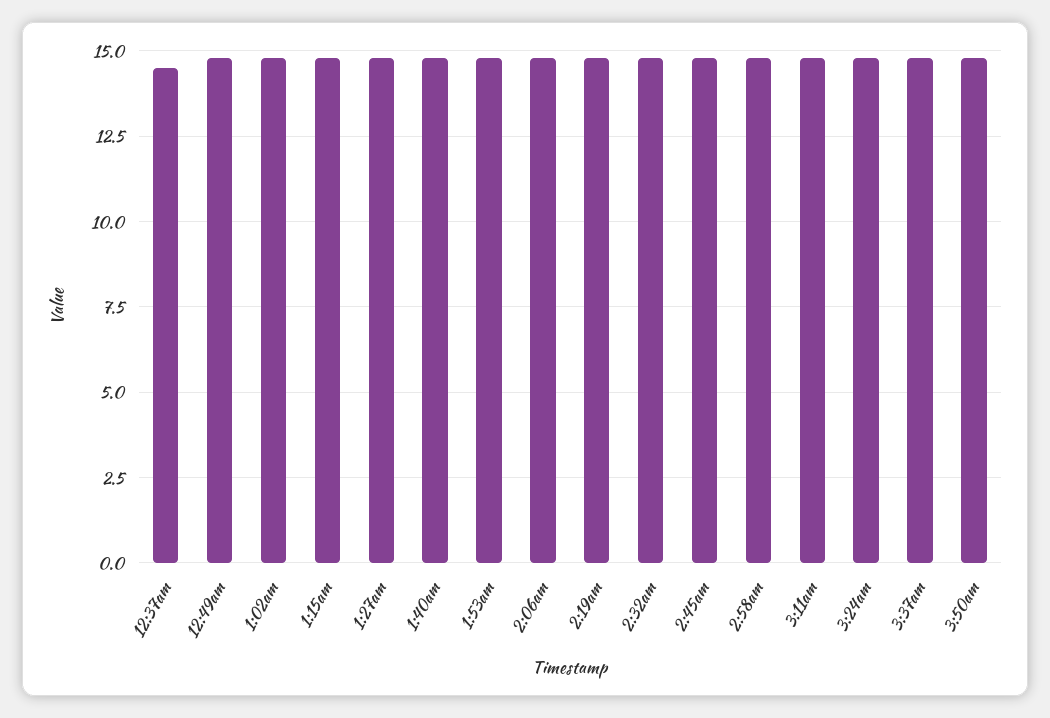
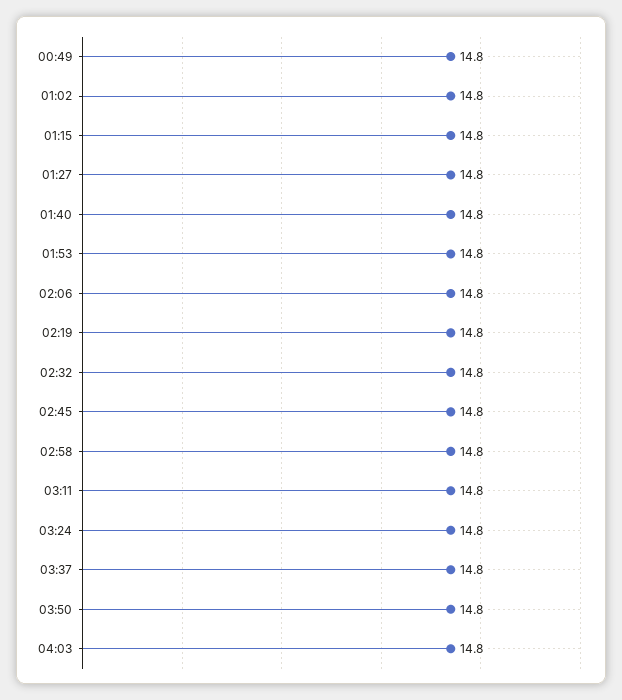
12:37am: 14.5 -> none
04:03: none -> 14.8

